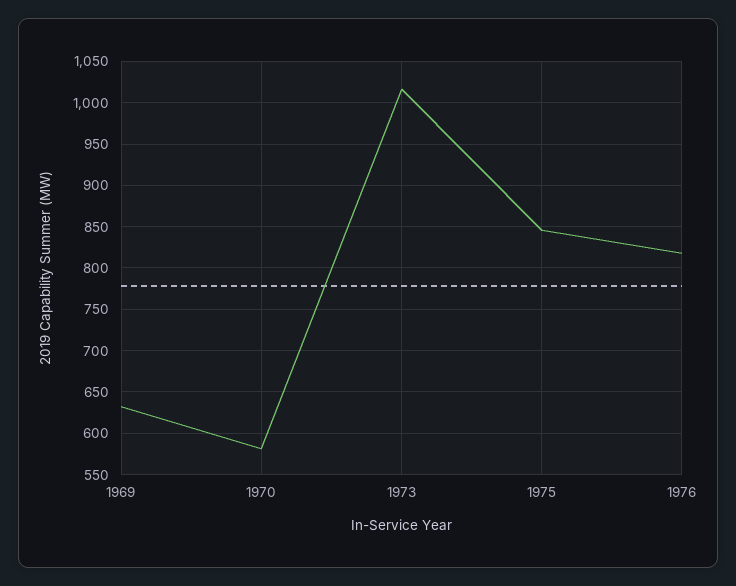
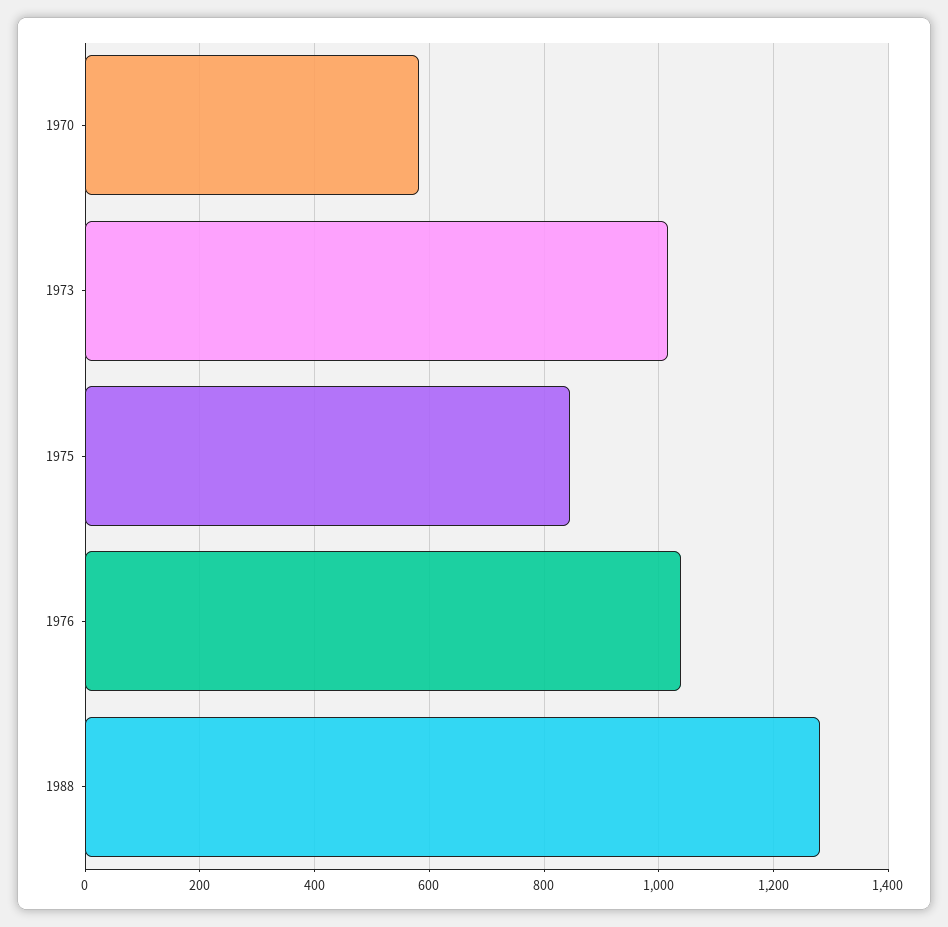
1969: 630 -> none
1976: 820 -> 1040
1988: none -> 1280

